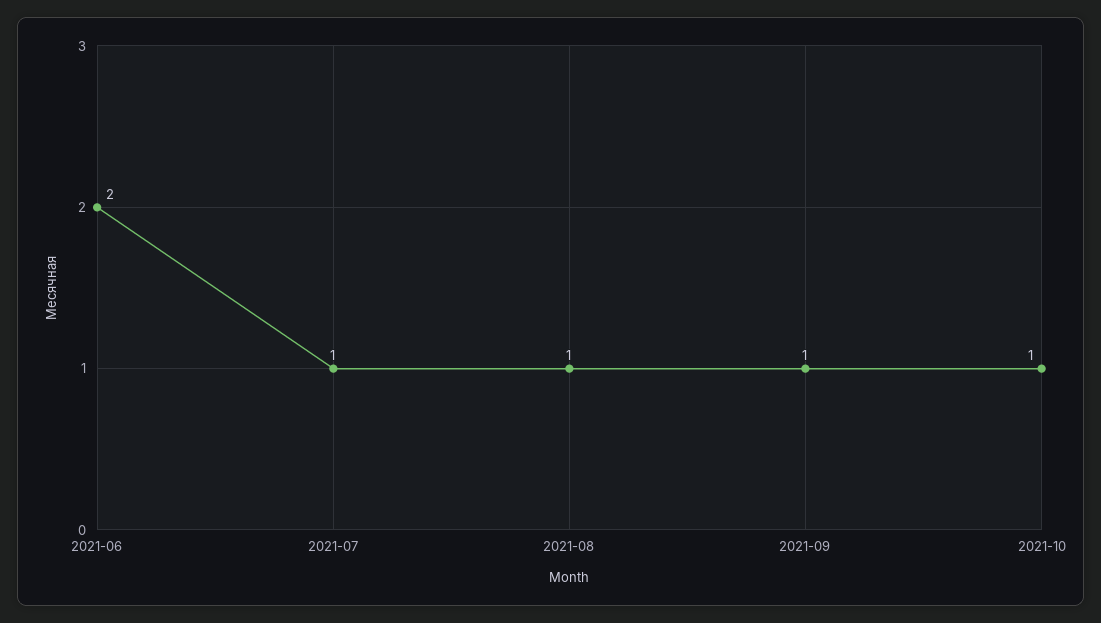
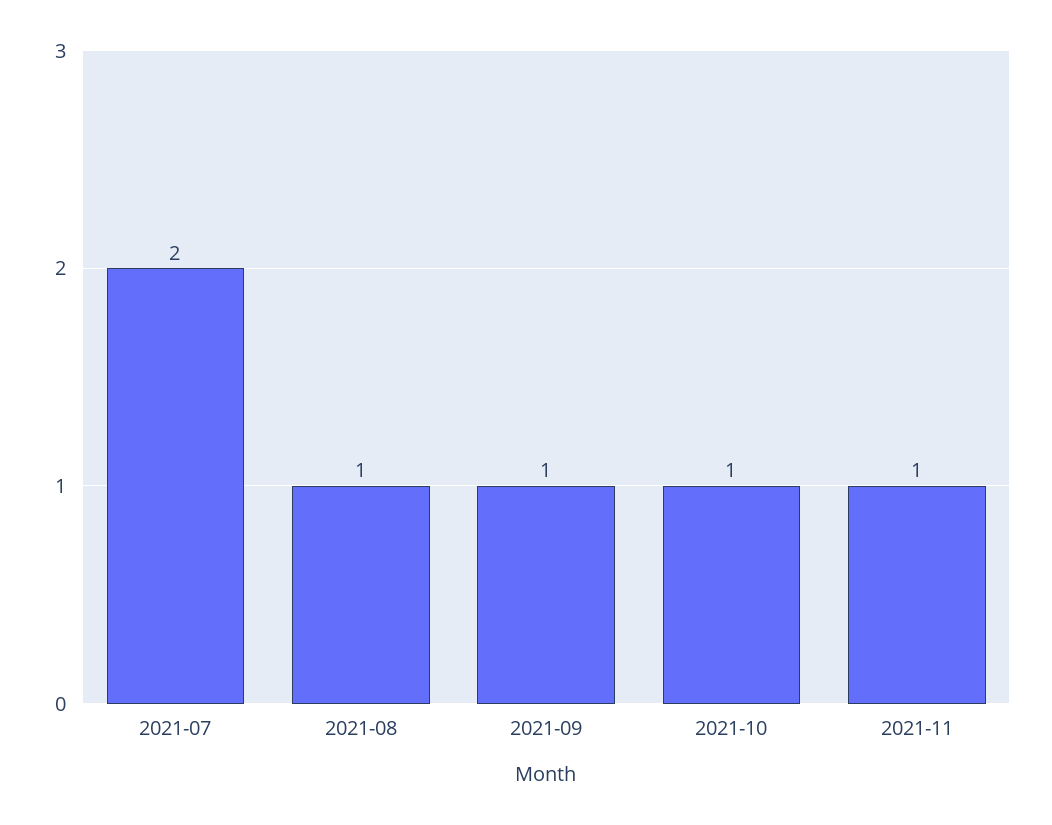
2021-06: 2 -> none
2021-07: 1 -> 2
2021-11: none -> 1

